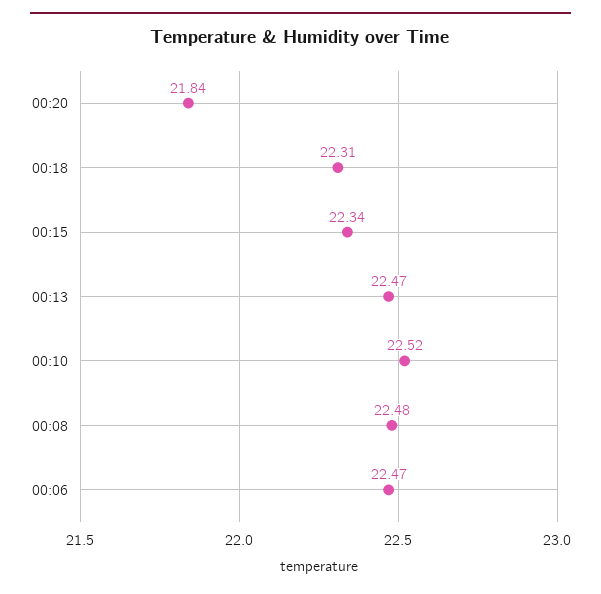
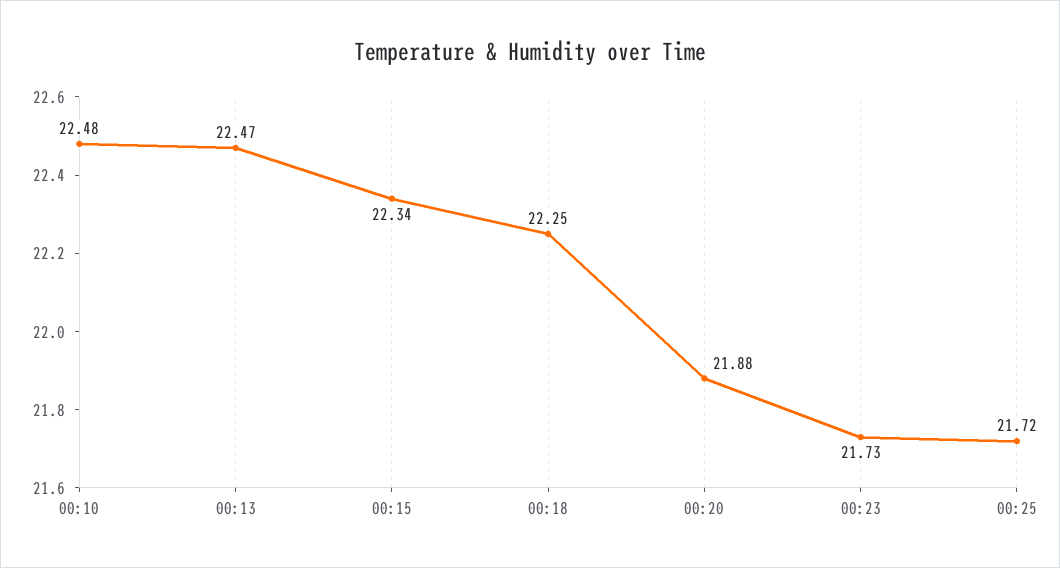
00:20: 21.84 -> 21.88
00:18: 22.31 -> 22.25
00:10: 22.52 -> 22.48
00:08: 22.48 -> none
00:06: 22.47 -> none
00:23: none -> 21.73
00:25: none -> 21.72

